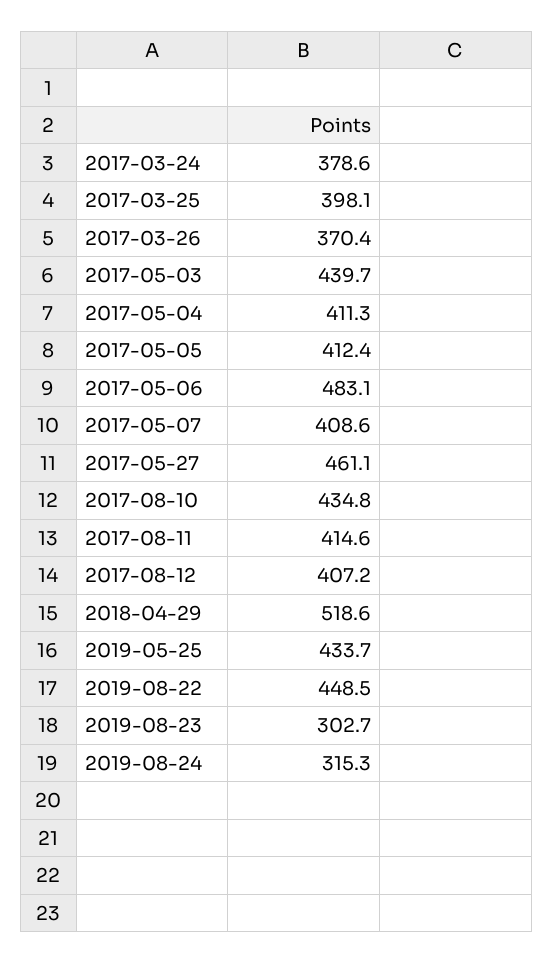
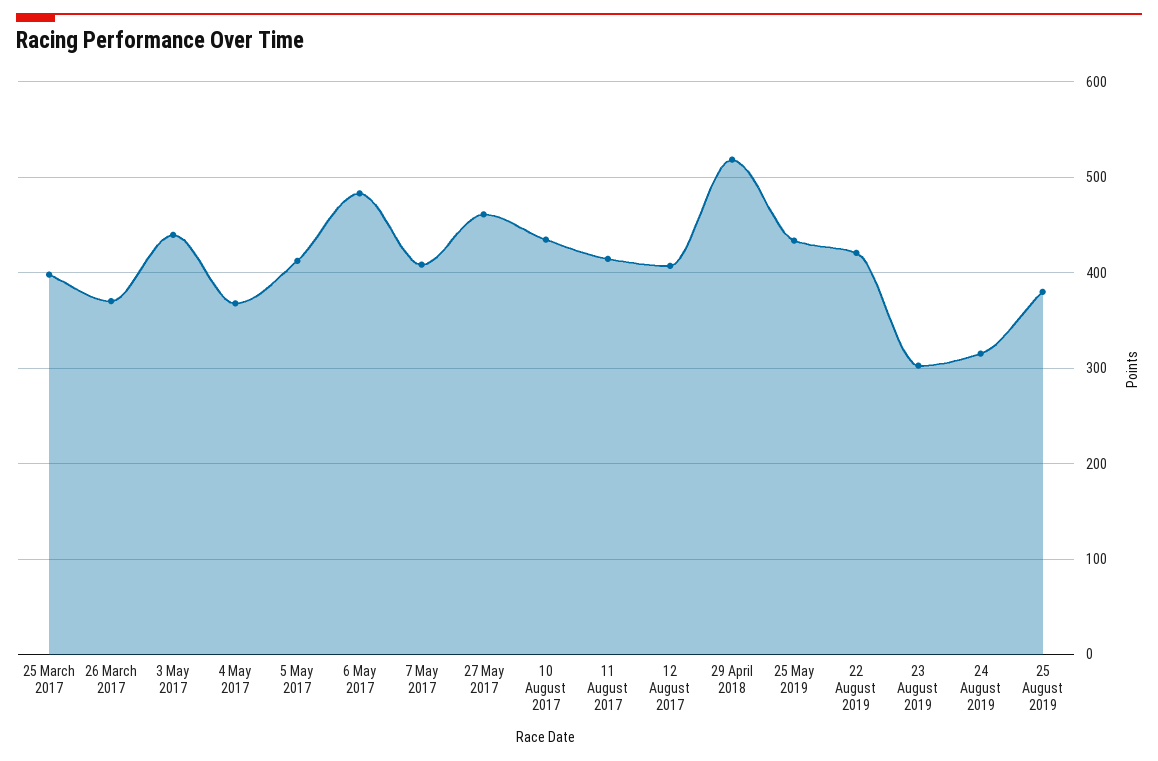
2017-03-24: 378.6 -> none
2017-05-04: 411.3 -> 370
2019-08-22: 448.5 -> 420
25 August 2019: none -> 380

